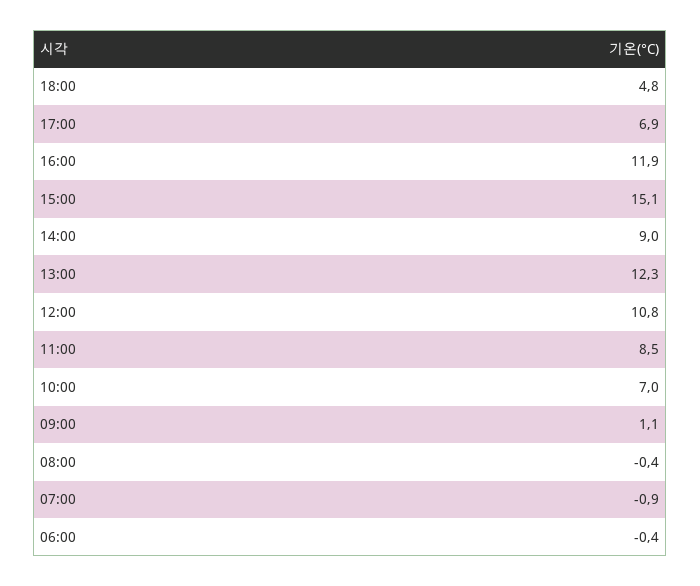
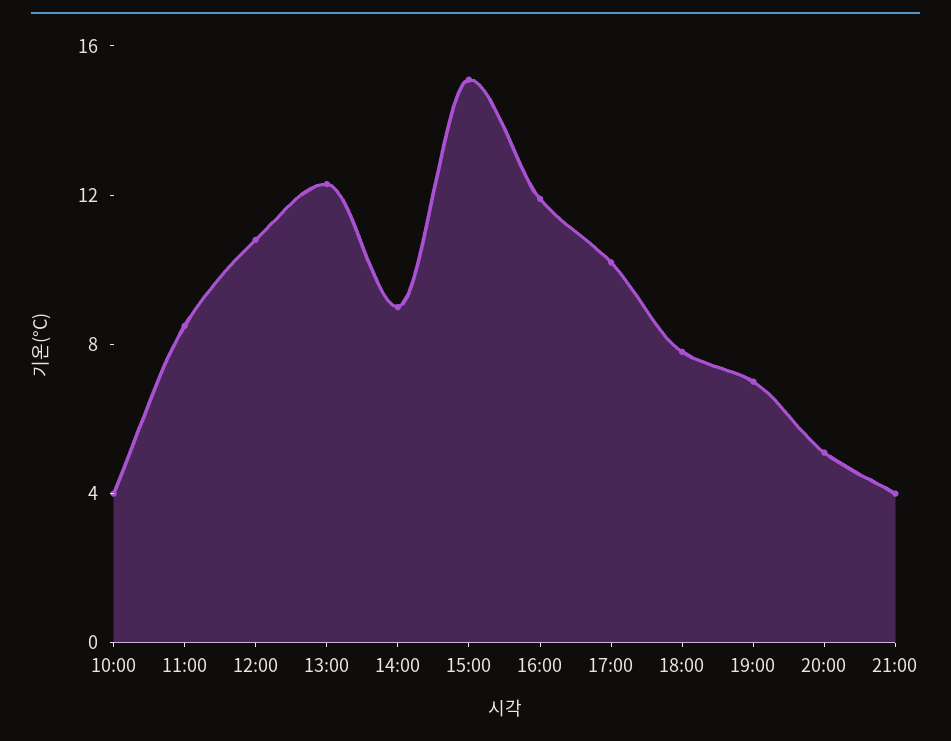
18:00: 4.8 -> 8
17:00: 6.9 -> 10
10:00: 7 -> 4
09:00: 1.1 -> none
08:00: -0.4 -> none
07:00: -0.9 -> none
06:00: -0.4 -> none
19:00: none -> 7
20:00: none -> 5
21:00: none -> 4

